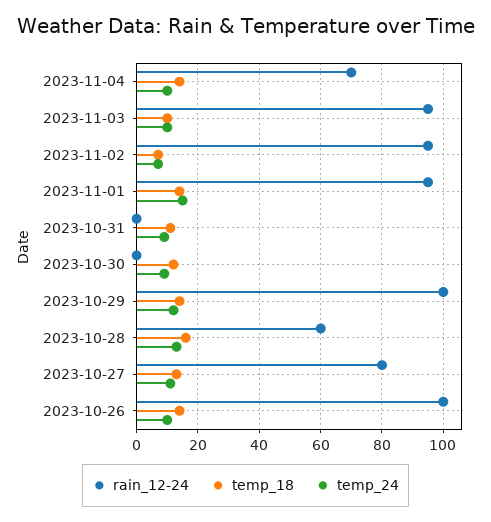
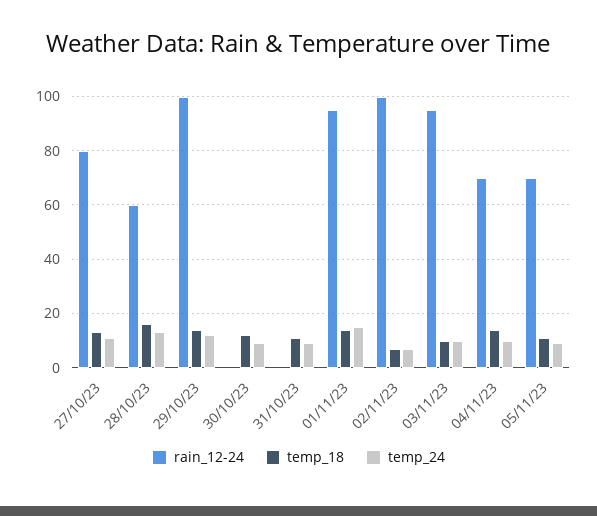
rain_12-24, 2023-11-02: 95 -> 100
rain_12-24, 2023-10-26: 100 -> none
temp_18, 2023-10-26: 15 -> none
temp_24, 2023-10-26: 10 -> none
rain_12-24, 05/11/23: none -> 70
temp_18, 05/11/23: none -> 10
temp_24, 05/11/23: none -> 10

